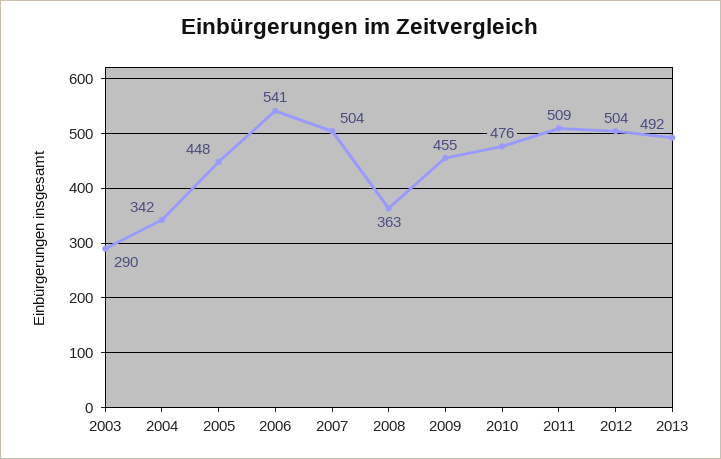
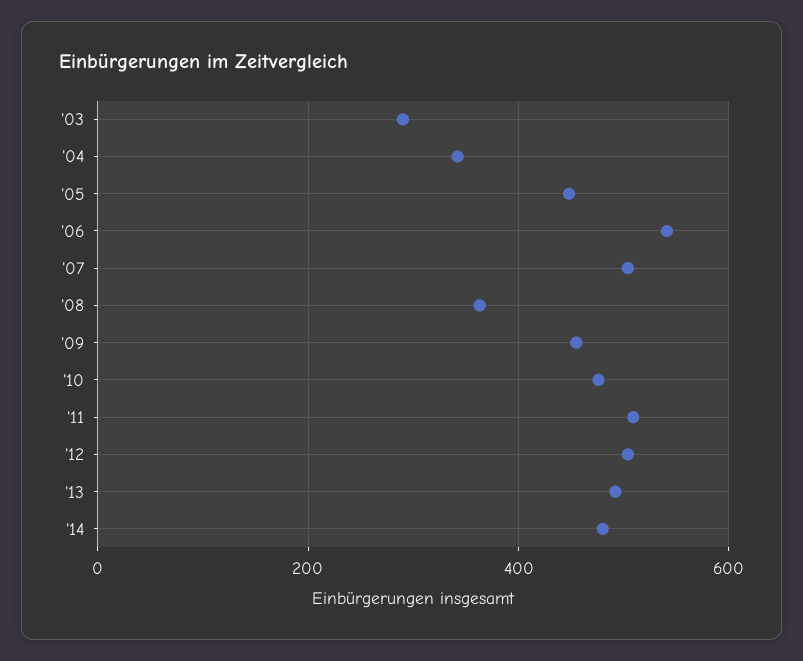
'14: none -> 480

